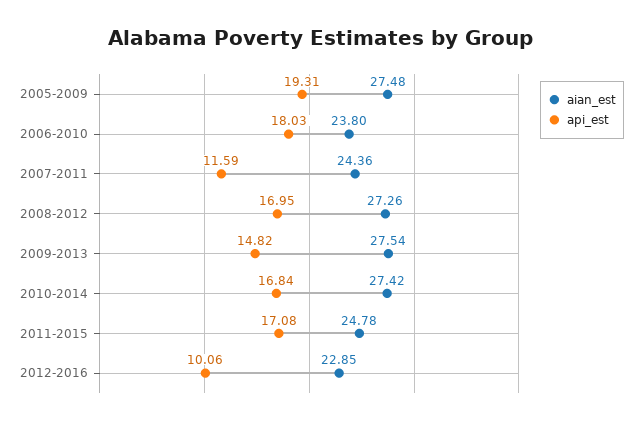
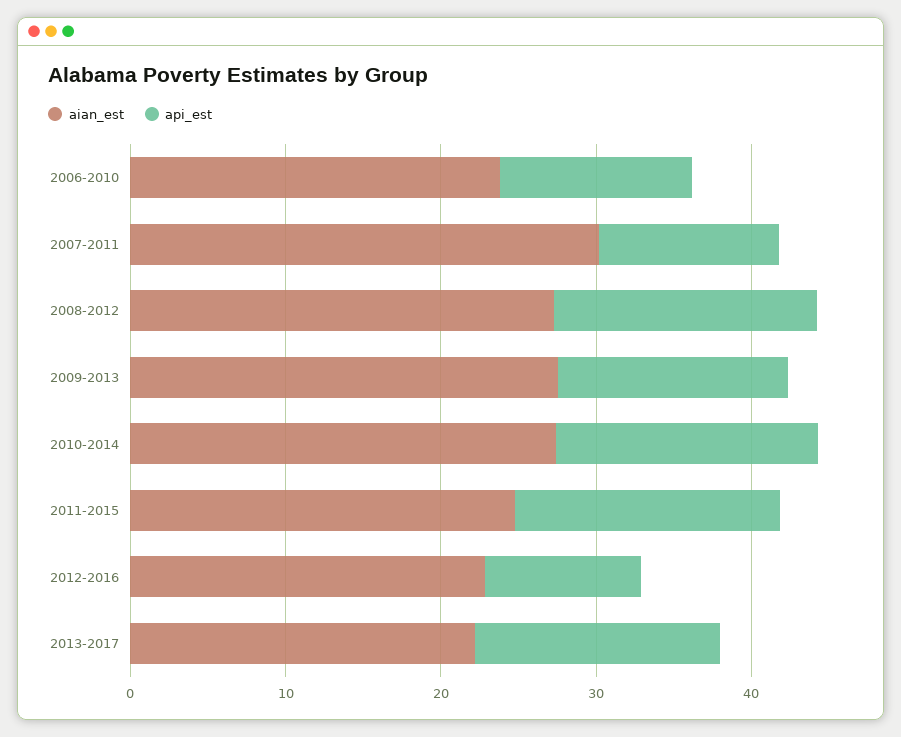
aian_est, 2005-2009: 27.48 -> none
api_est, 2005-2009: 19.31 -> none
api_est, 2006-2010: 18.03 -> 12
aian_est, 2007-2011: 24.36 -> 30
aian_est, 2013-2017: none -> 22
api_est, 2013-2017: none -> 16

